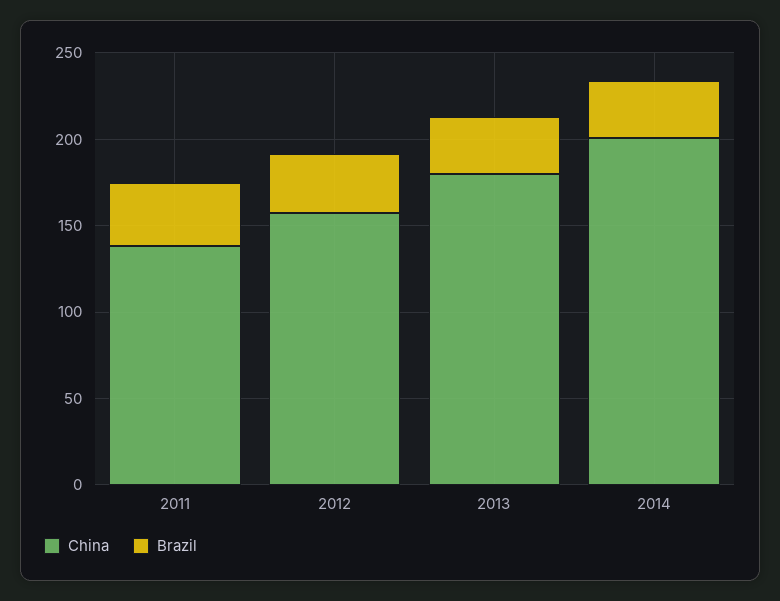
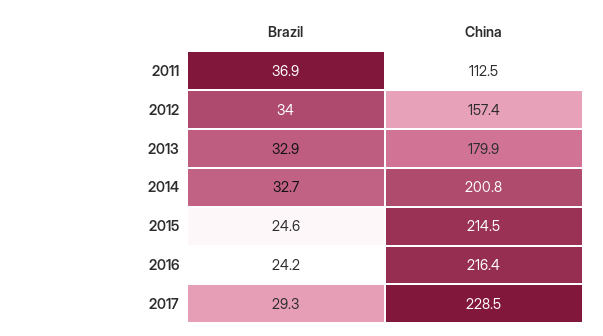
China, 2011: 140 -> 112.5
Brazil, 2015: none -> 24.6
China, 2015: none -> 214.5
Brazil, 2016: none -> 24.2
China, 2016: none -> 216.4
Brazil, 2017: none -> 29.3
China, 2017: none -> 228.5

